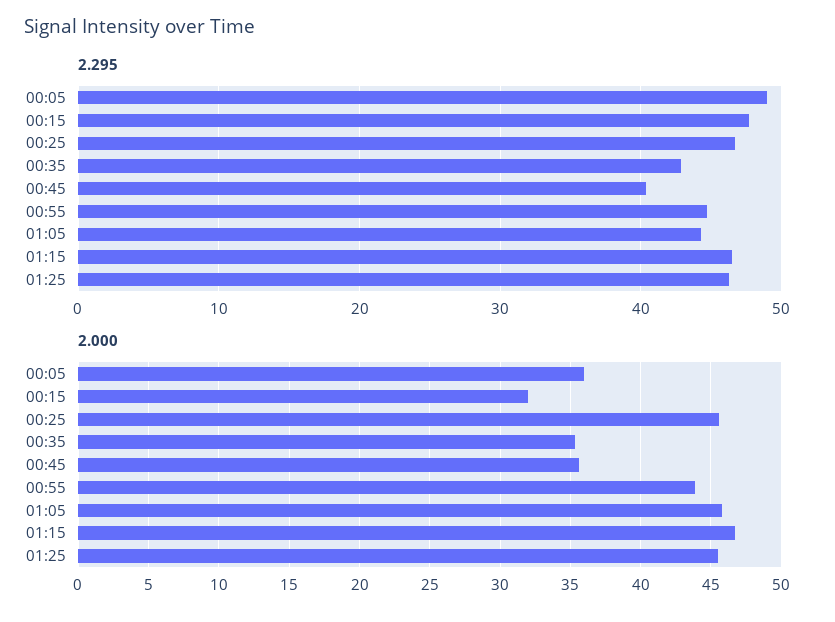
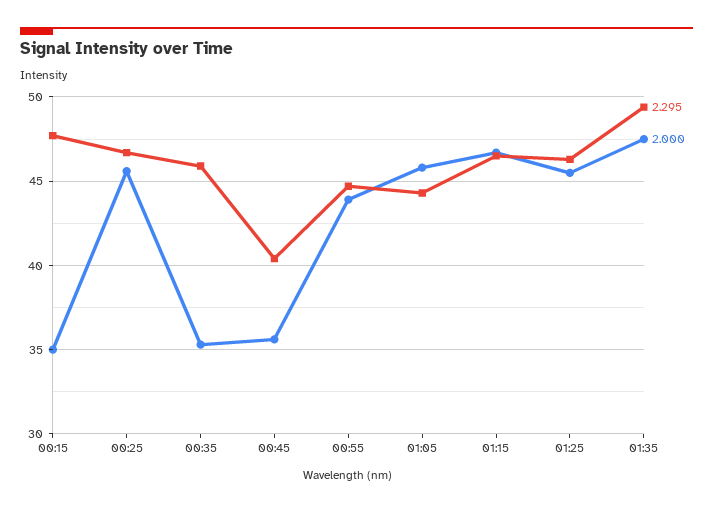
2.295, 00:05: 49 -> none
2.295, 00:35: 43 -> 46
2.000, 00:05: 36 -> none
2.000, 00:15: 32 -> 35
2.295, 01:35: none -> 49.5
2.000, 01:35: none -> 47.5

